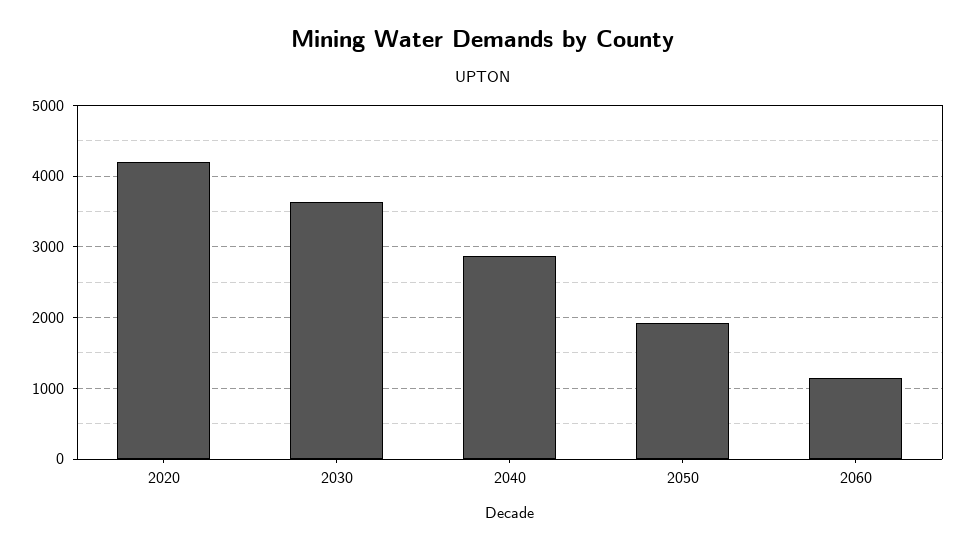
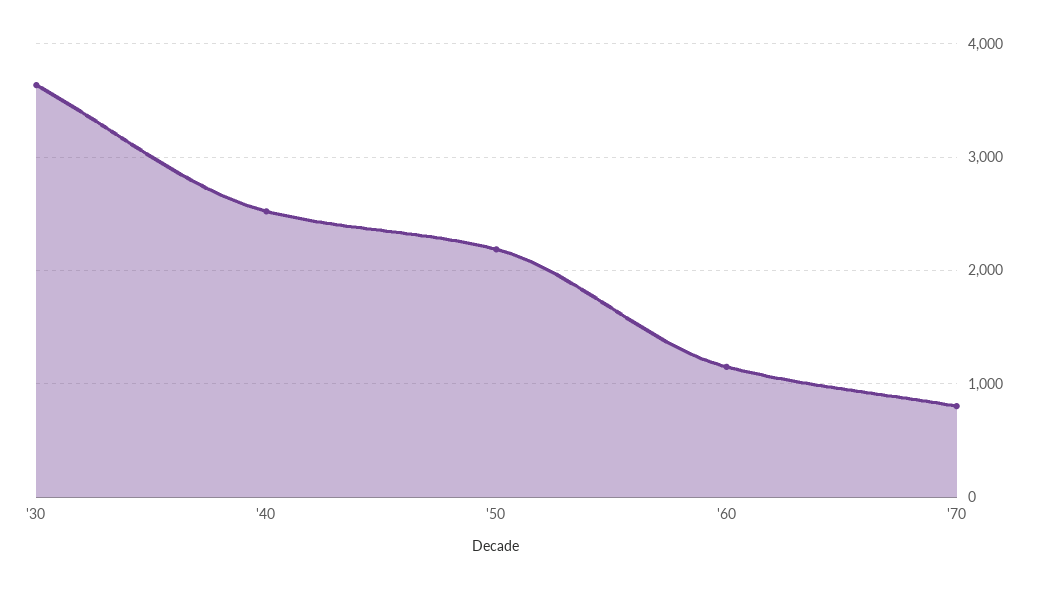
2020: 4200 -> none
2040: 2900 -> 2500
2050: 1900 -> 2200
'70: none -> 800

